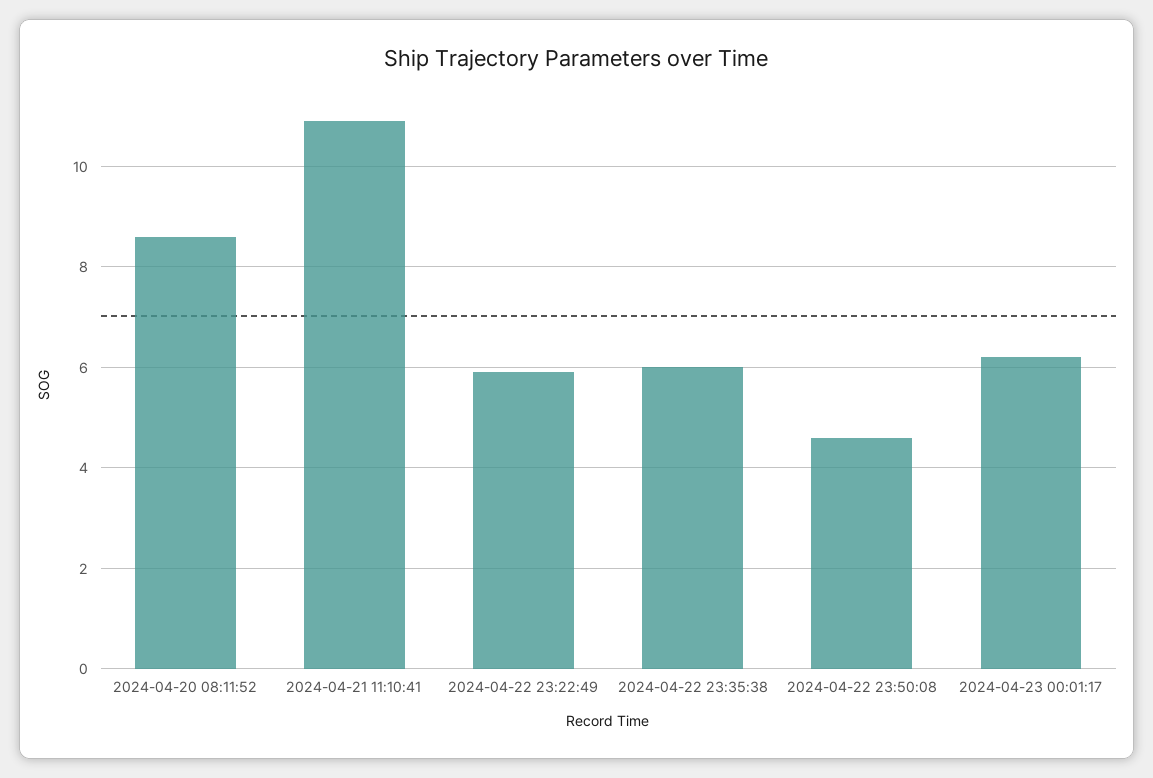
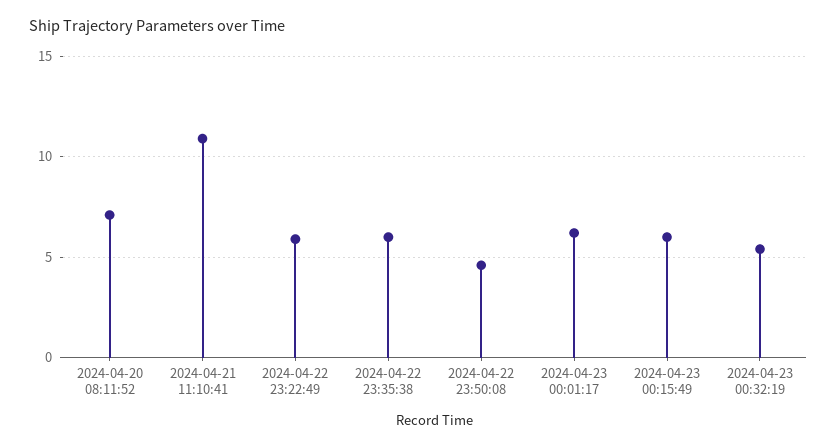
2024-04-20 08:11:52: 8.5 -> 7
2024-04-23 00:15:49: none -> 6
2024-04-23 00:32:19: none -> 5.5

